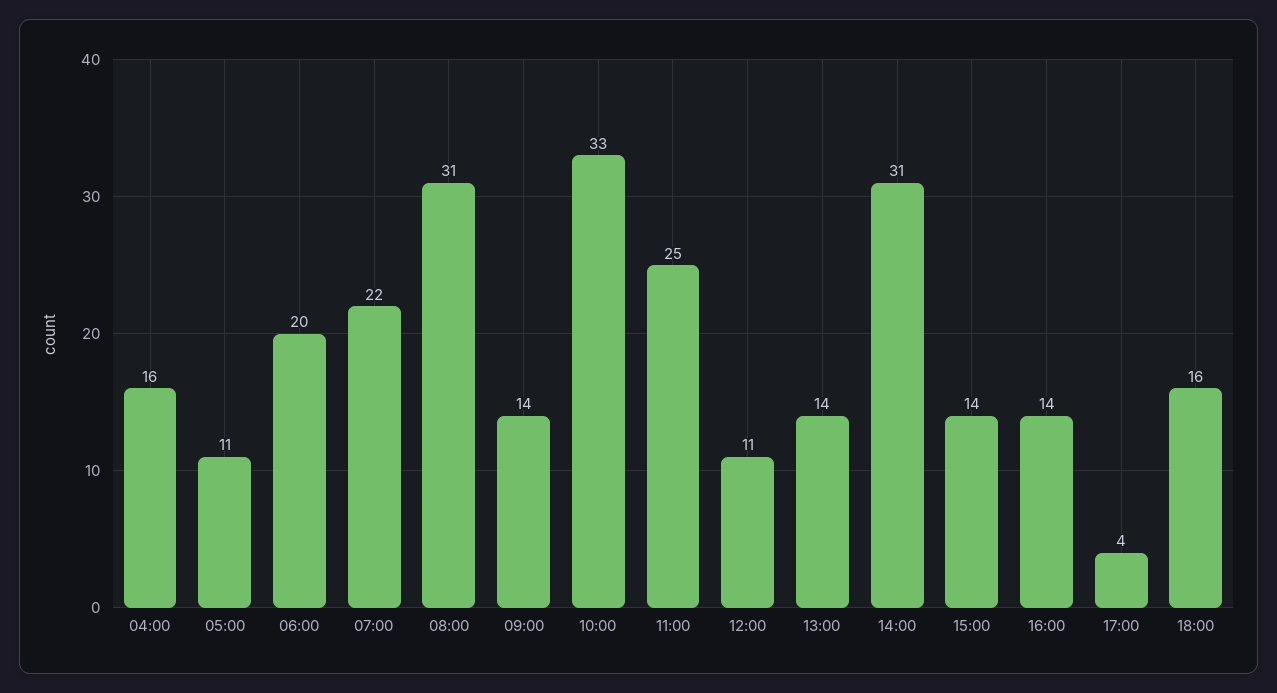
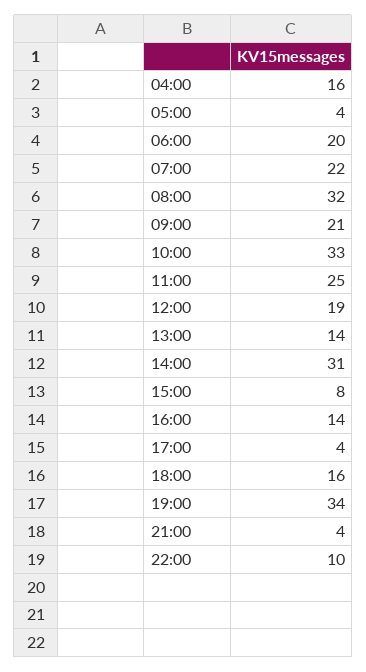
05:00: 11 -> 4
08:00: 31 -> 32
09:00: 14 -> 21
12:00: 11 -> 19
15:00: 14 -> 8
19:00: none -> 34
21:00: none -> 4
22:00: none -> 10

